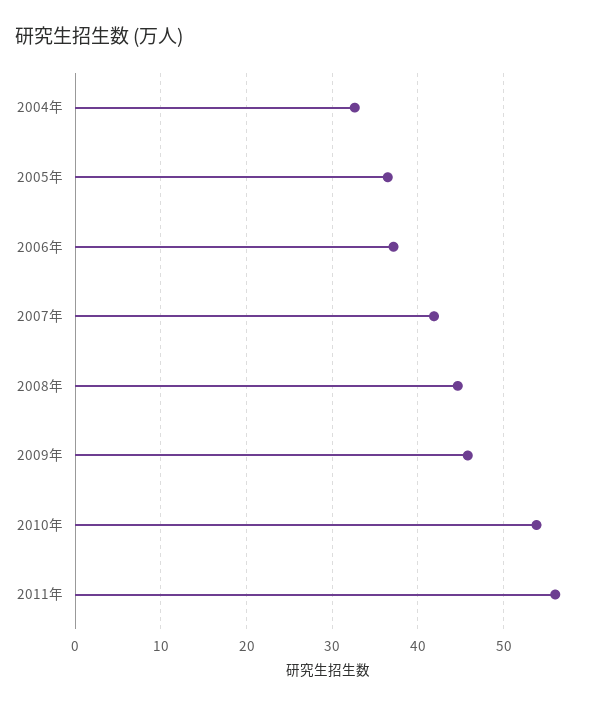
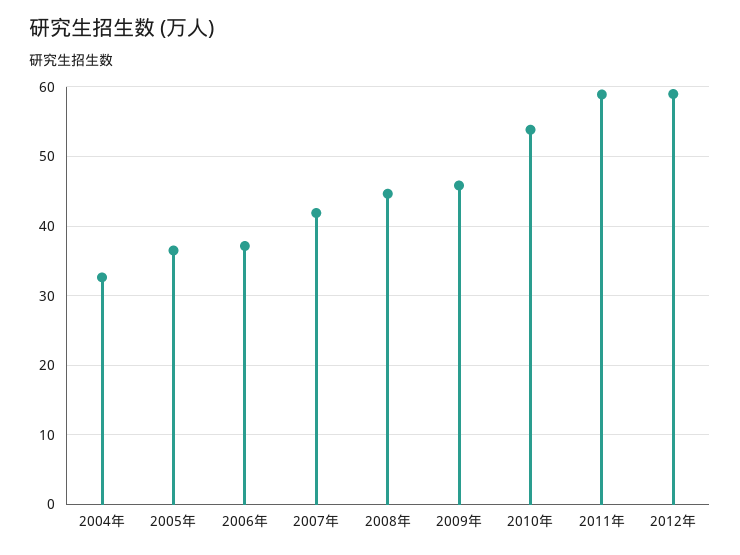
2011年: 56 -> 59
2012年: none -> 59

